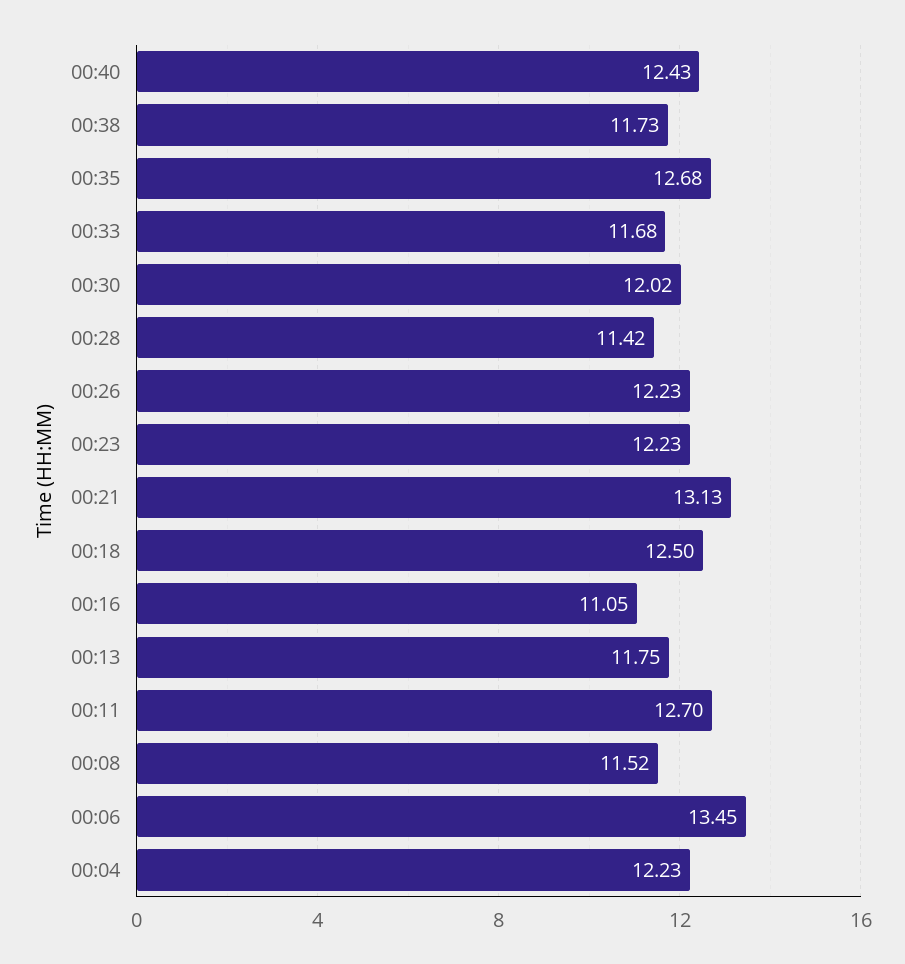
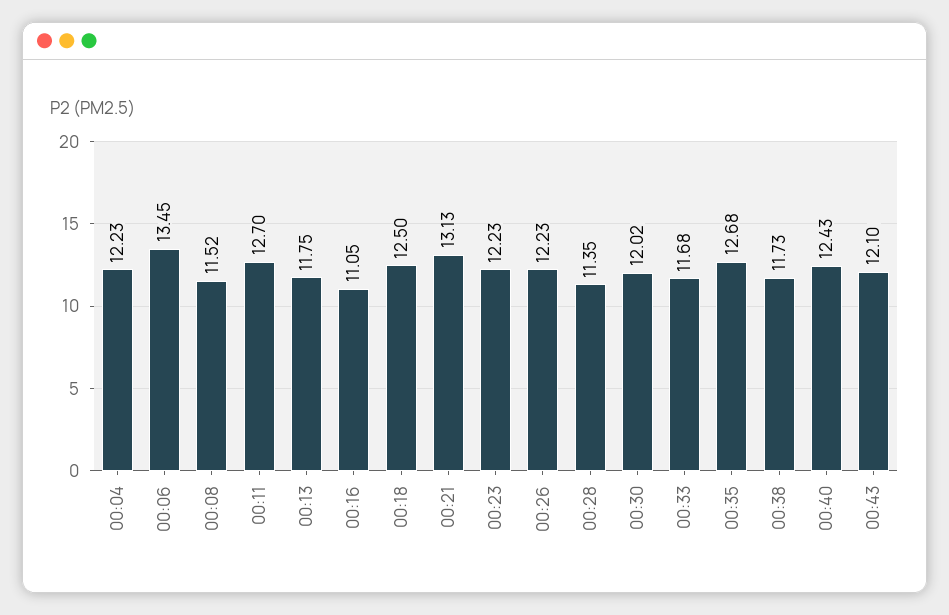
00:28: 11.42 -> 11.35
00:43: none -> 12.1

